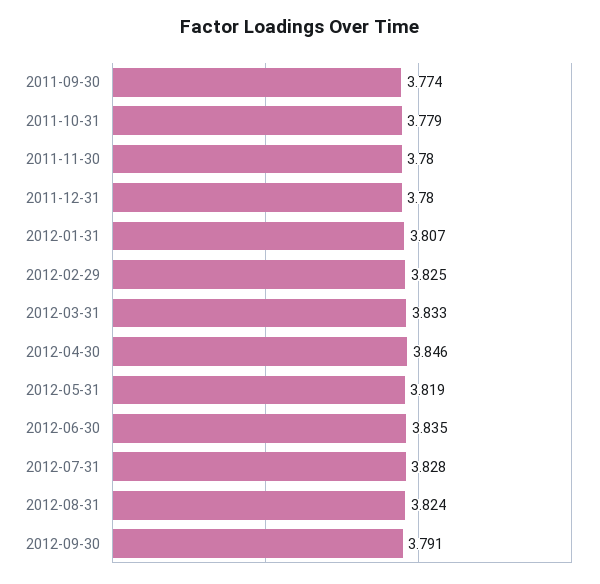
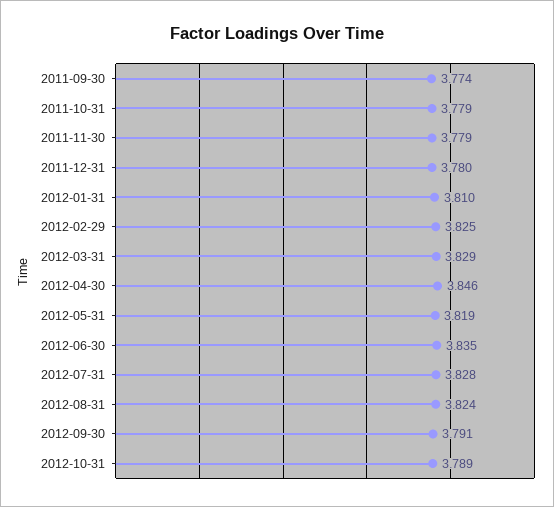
2011-11-30: 3.78 -> 3.779
2012-01-31: 3.807 -> 3.81
2012-03-31: 3.833 -> 3.829
2012-10-31: none -> 3.789

